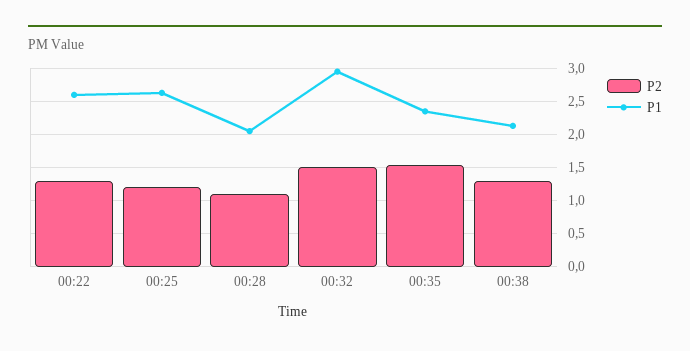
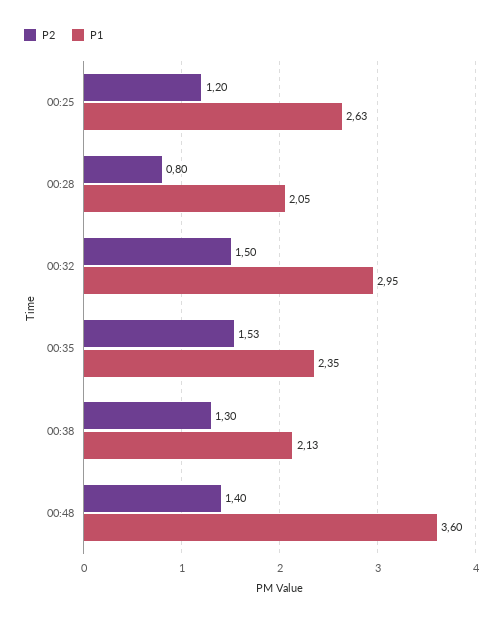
P2, 00:22: 1.3 -> none
P1, 00:22: 2.6 -> none
P2, 00:28: 1.1 -> 0.8
P2, 00:48: none -> 1.4
P1, 00:48: none -> 3.6

